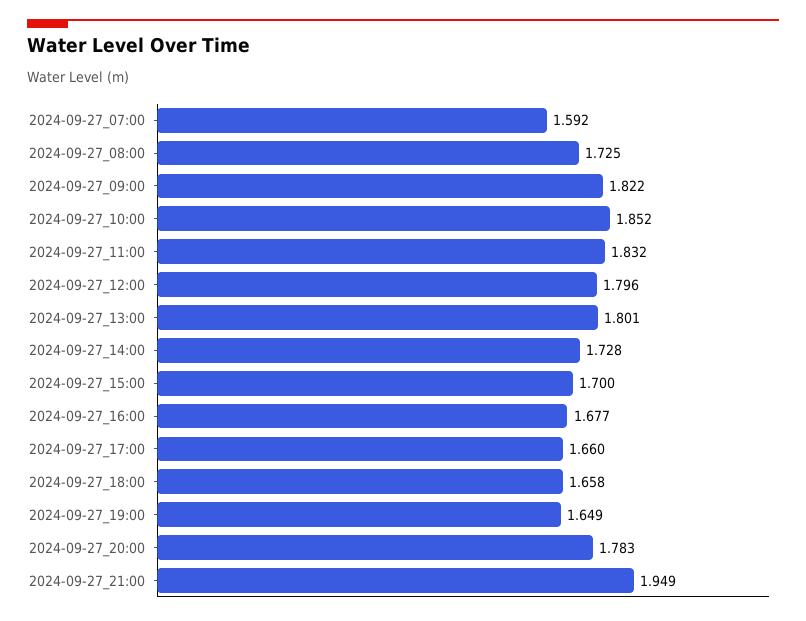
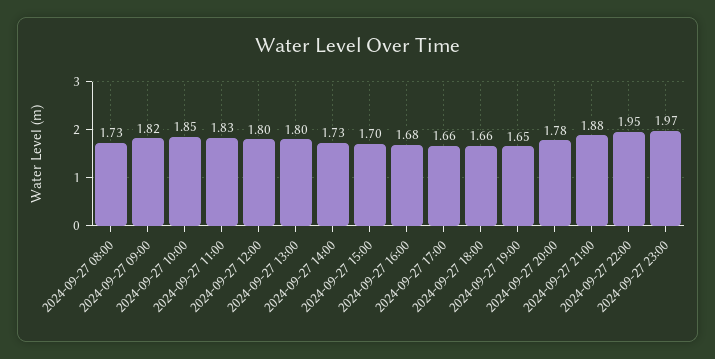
2024-09-27_07:00: 1.592 -> none
2024-09-27_21:00: 1.949 -> 1.88
2024-09-27 22:00: none -> 1.95
2024-09-27 23:00: none -> 1.97

